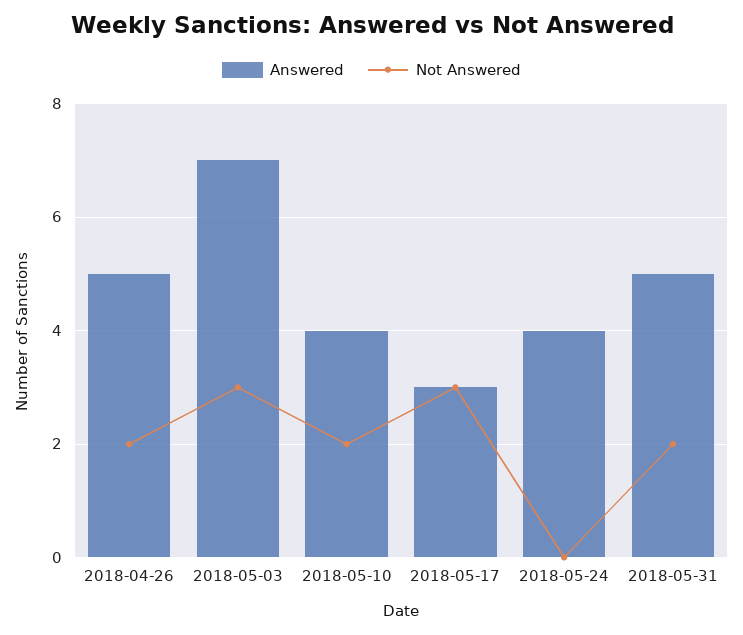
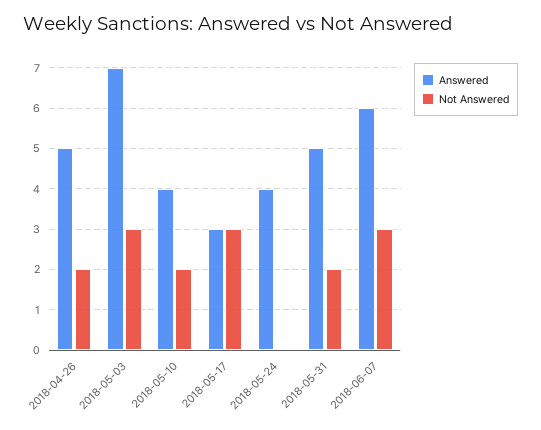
Answered, 2018-06-07: none -> 6
Not Answered, 2018-06-07: none -> 3

